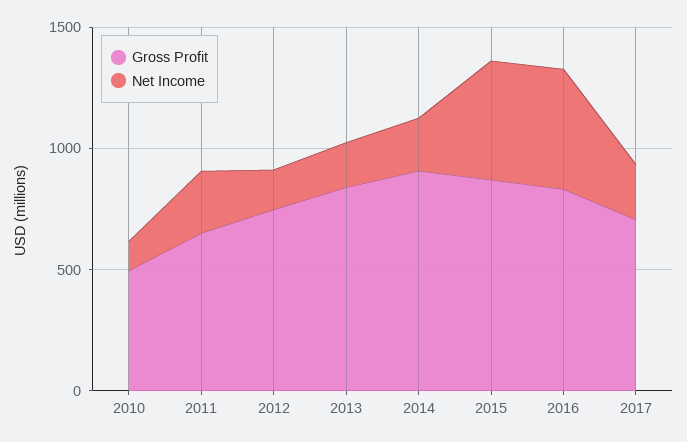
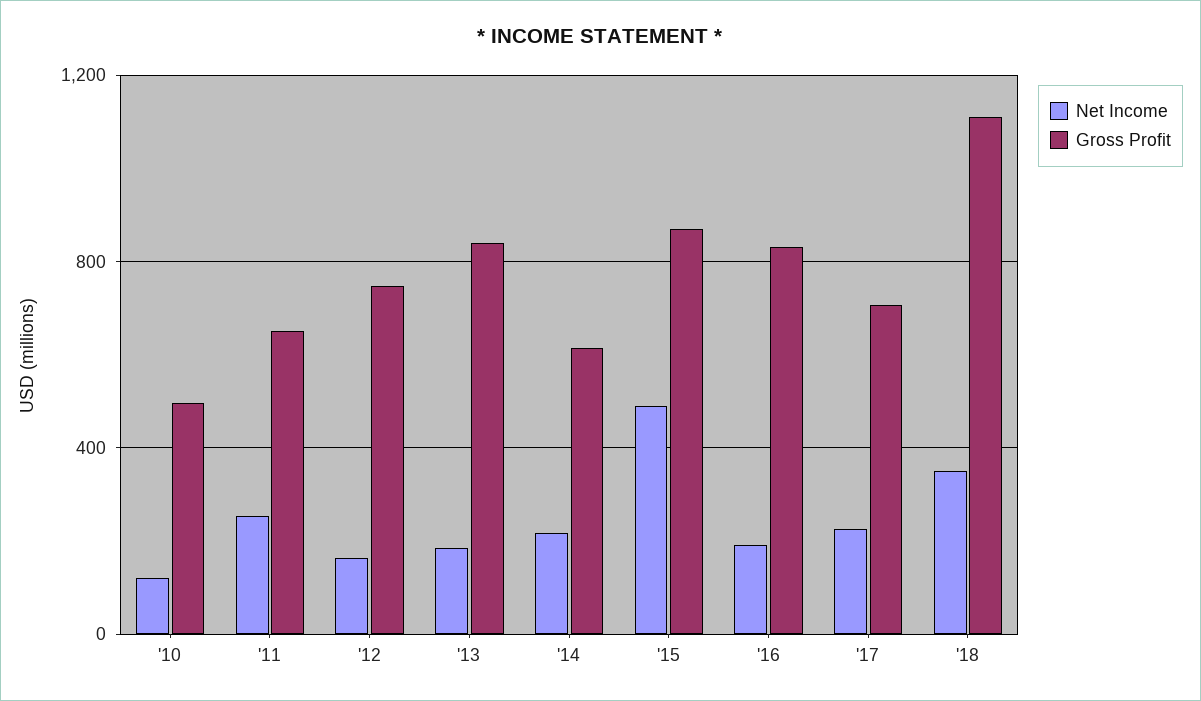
Gross Profit, 2014: 900 -> 600
Net Income, 2016: 500 -> 200
Net Income, '18: none -> 350
Gross Profit, '18: none -> 1100

